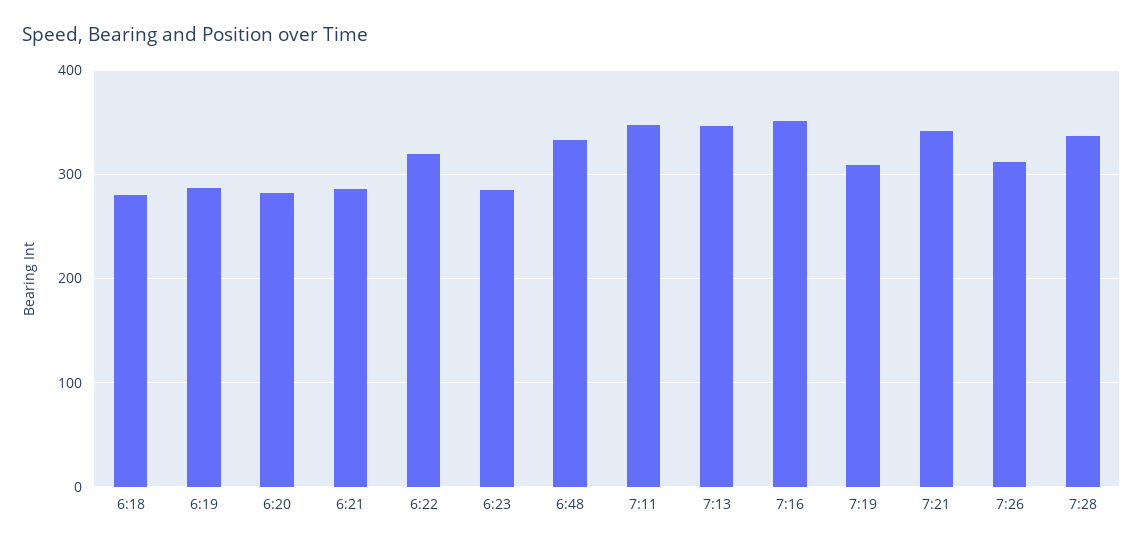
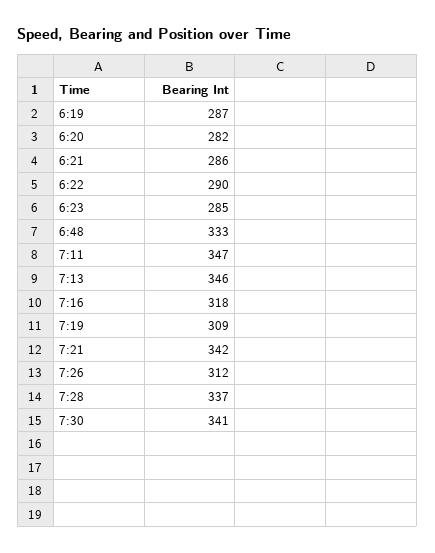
6:18: 280 -> none
6:22: 320 -> 290
7:16: 350 -> 318
7:30: none -> 341

